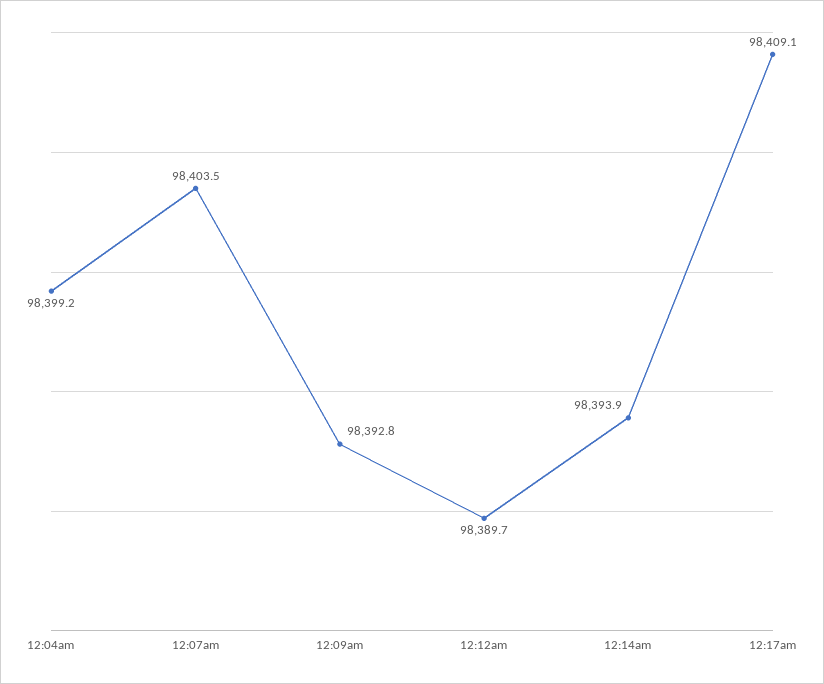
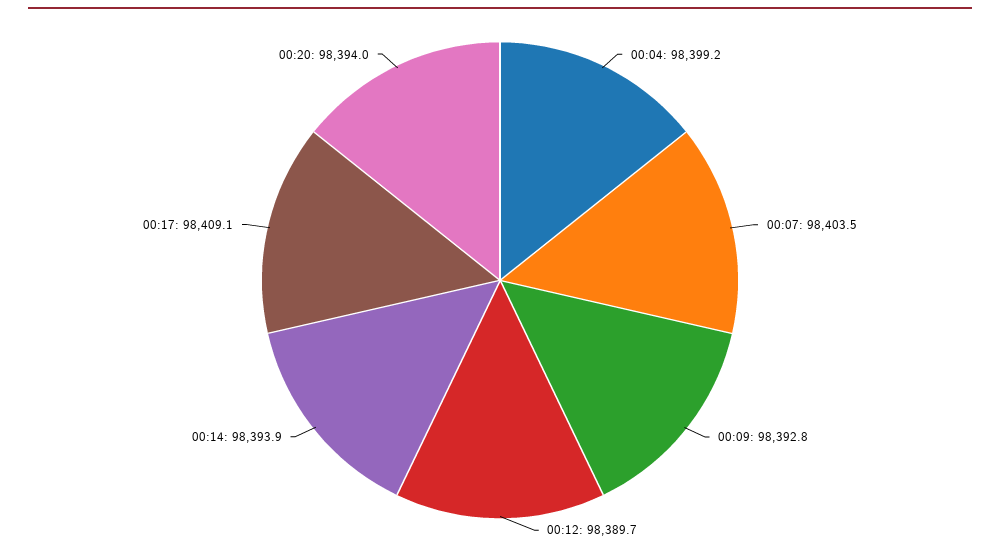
00:20: none -> 98394

